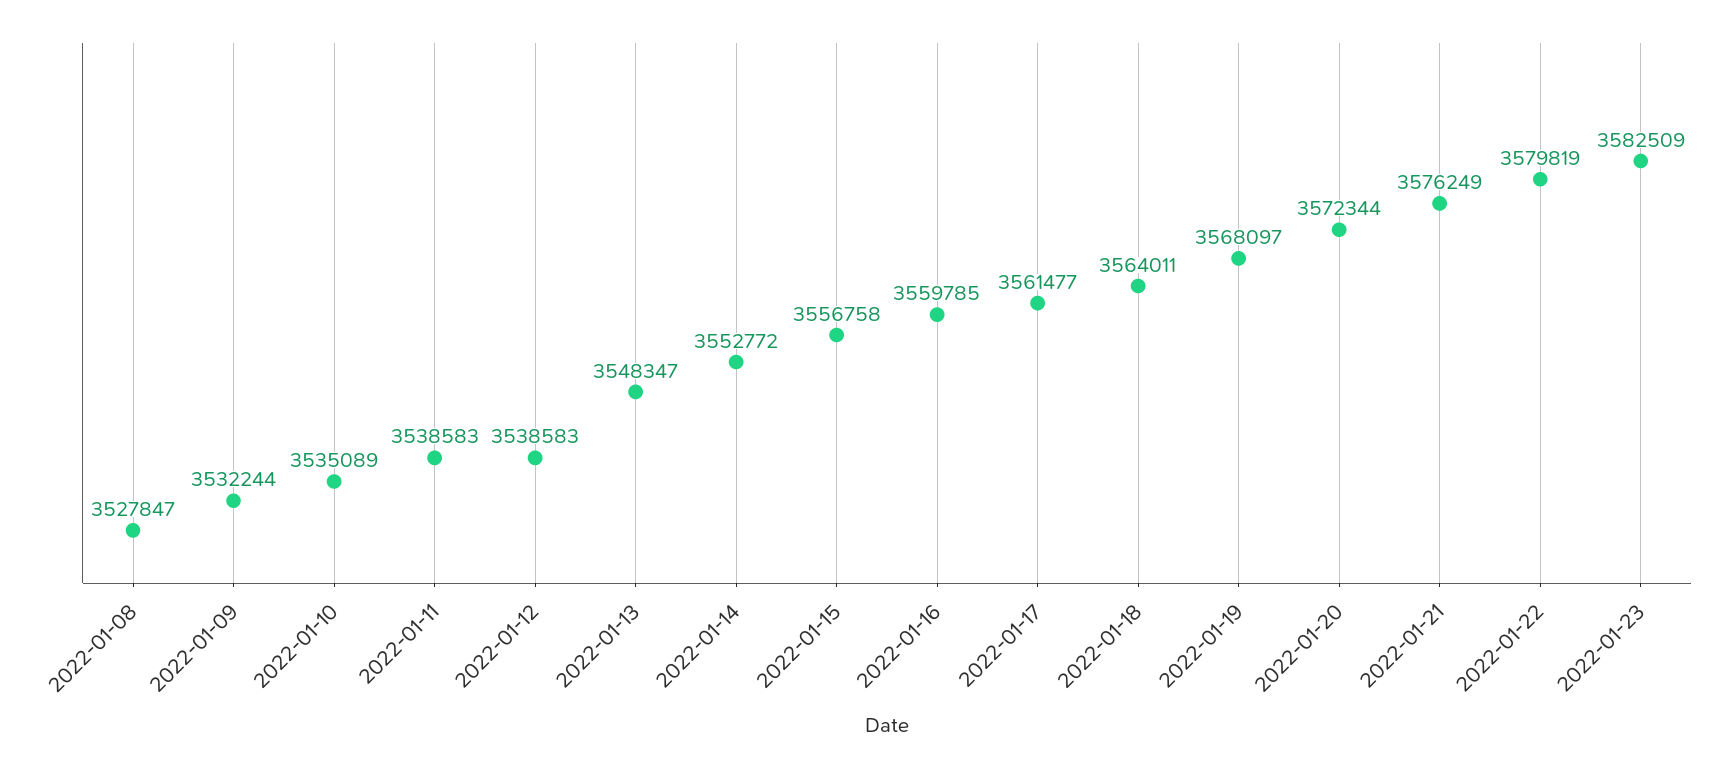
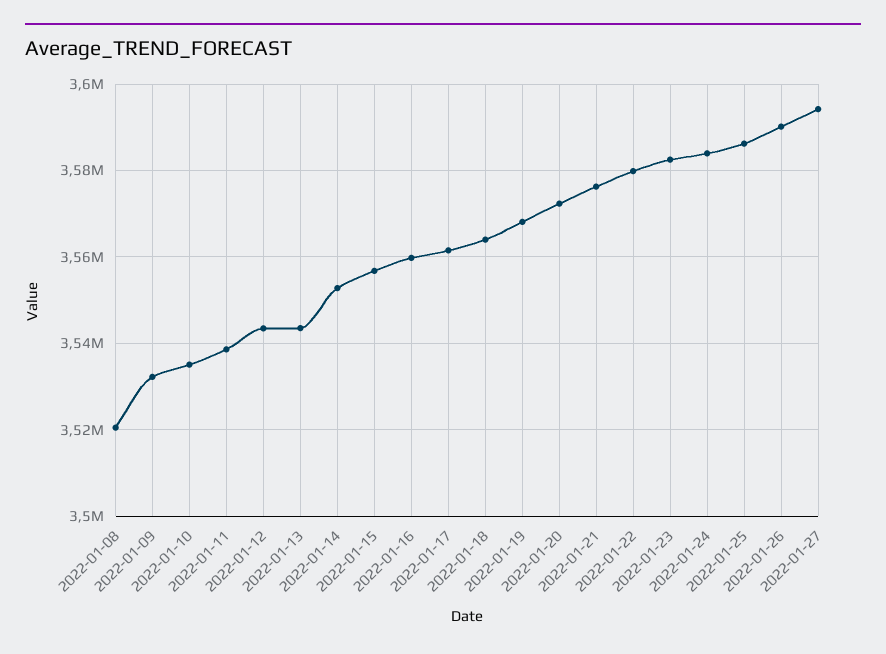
2022-01-08: 3527847 -> 3520000
2022-01-12: 3538583 -> 3544000
2022-01-13: 3548347 -> 3544000
2022-01-24: none -> 3584000
2022-01-25: none -> 3586000
2022-01-26: none -> 3590000
2022-01-27: none -> 3594000

